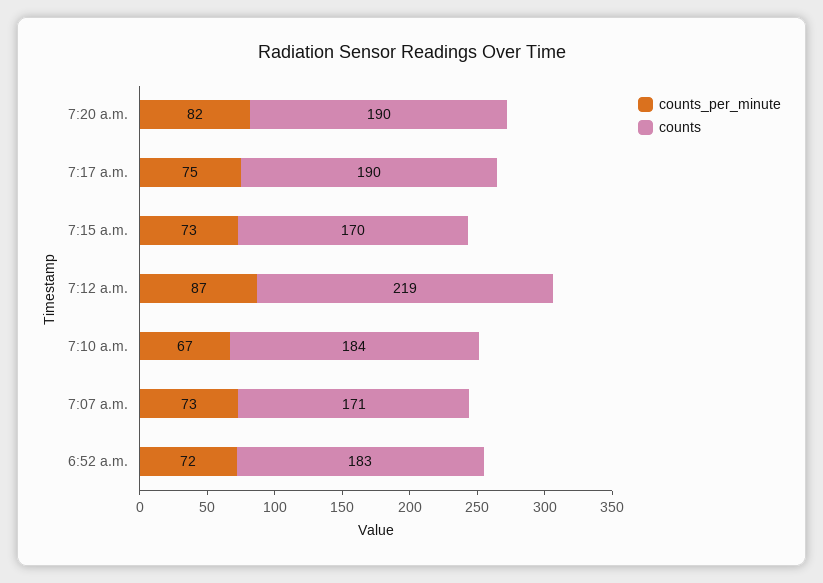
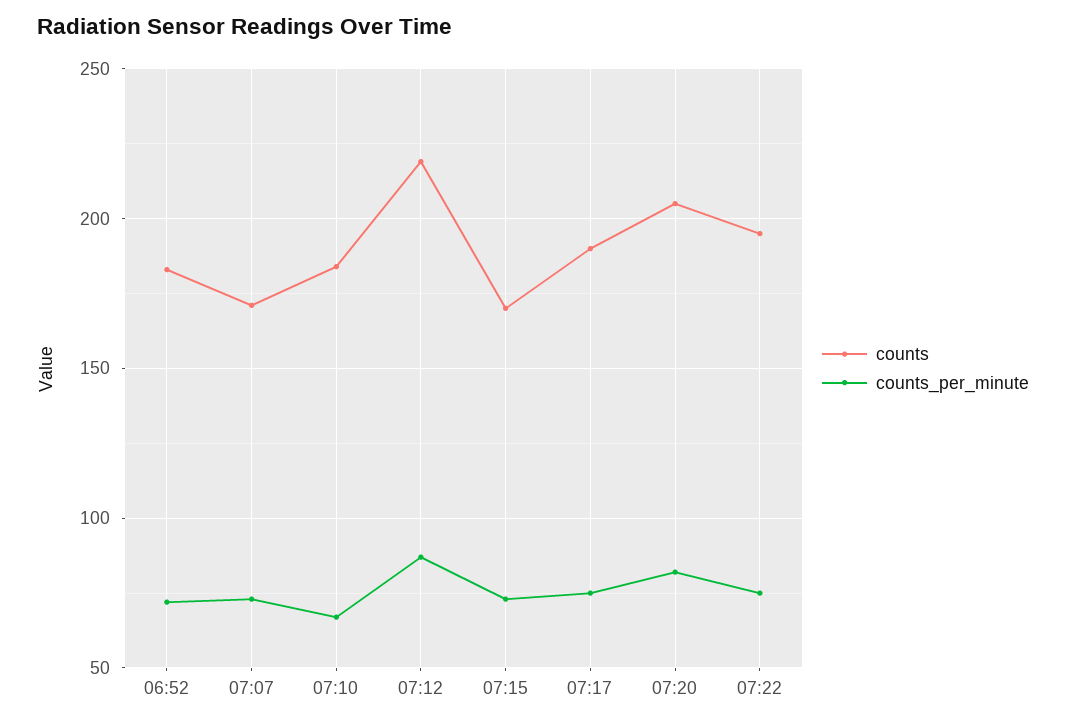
counts, 7:20 a.m.: 190 -> 205
counts, 07:22: none -> 195
counts_per_minute, 07:22: none -> 75

